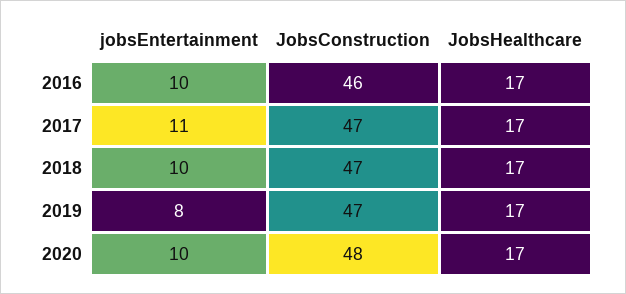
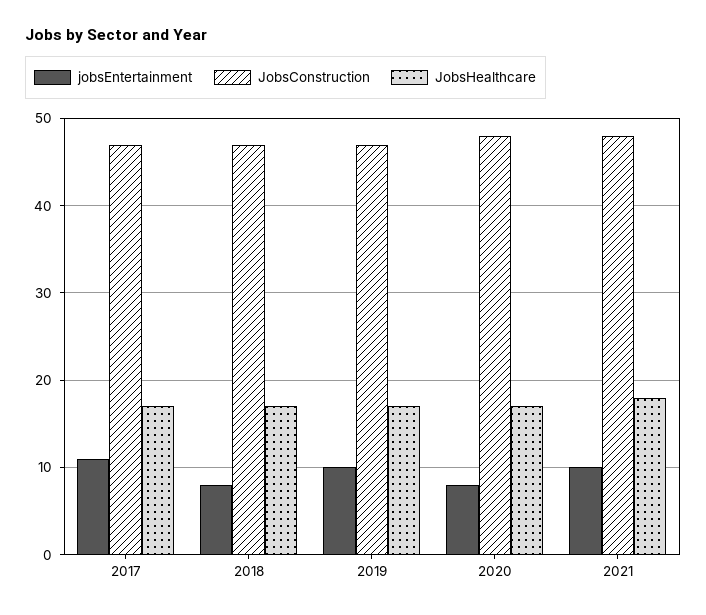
jobsEntertainment, 2016: 10 -> none
JobsConstruction, 2016: 46 -> none
JobsHealthcare, 2016: 17 -> none
jobsEntertainment, 2018: 10 -> 8
jobsEntertainment, 2019: 8 -> 10
jobsEntertainment, 2020: 10 -> 8
jobsEntertainment, 2021: none -> 10
JobsConstruction, 2021: none -> 48
JobsHealthcare, 2021: none -> 18

